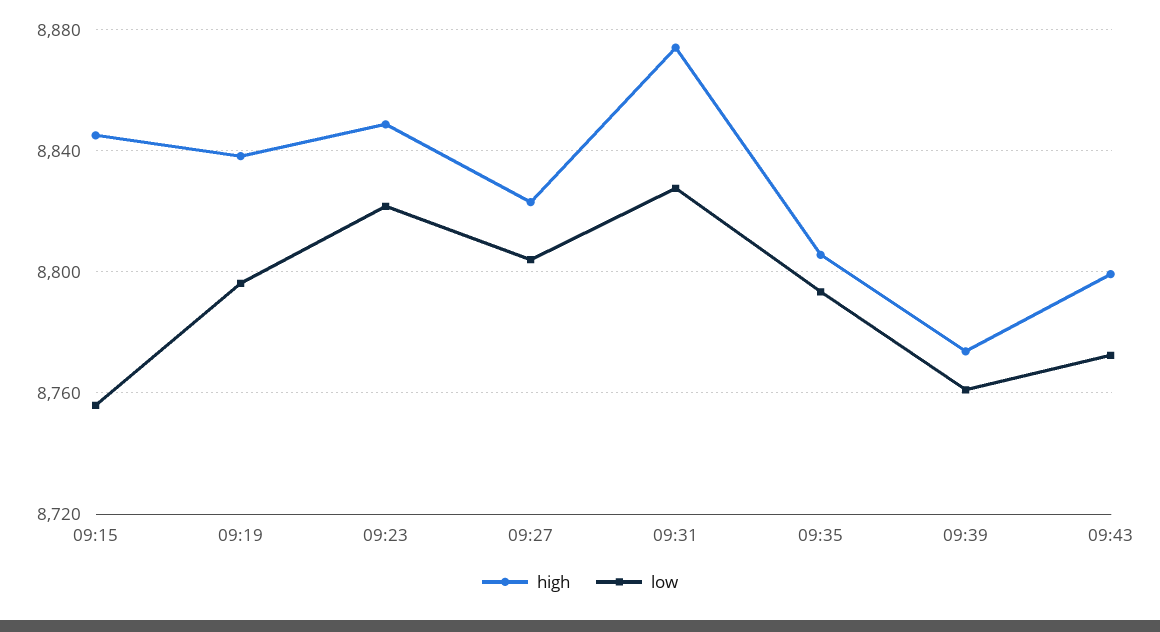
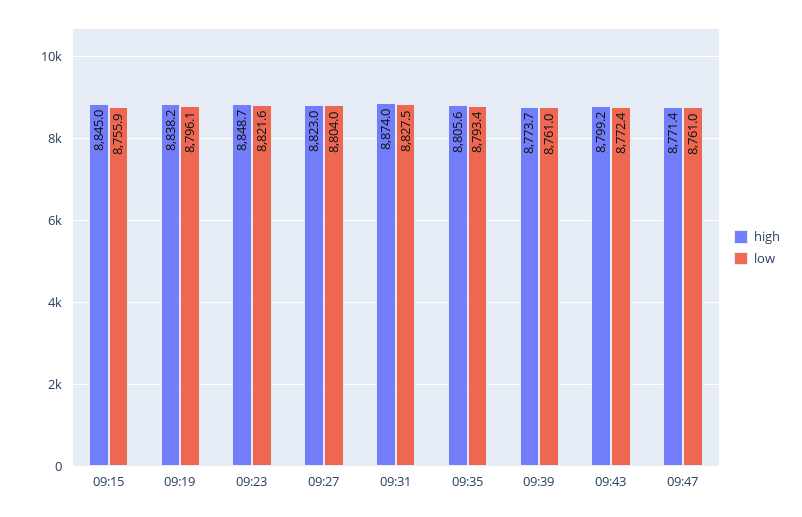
high, 09:47: none -> 8771.4
low, 09:47: none -> 8761

